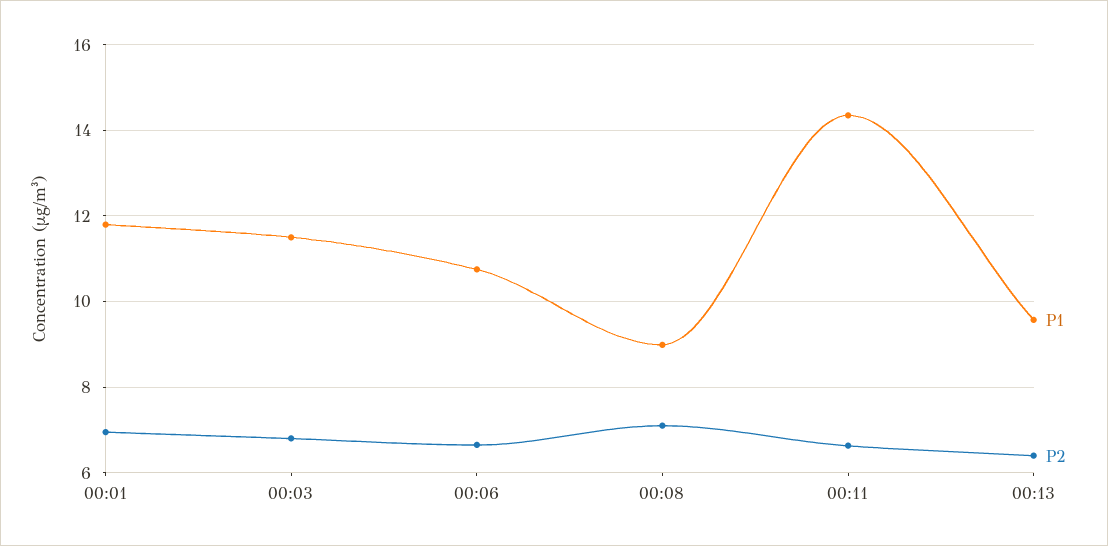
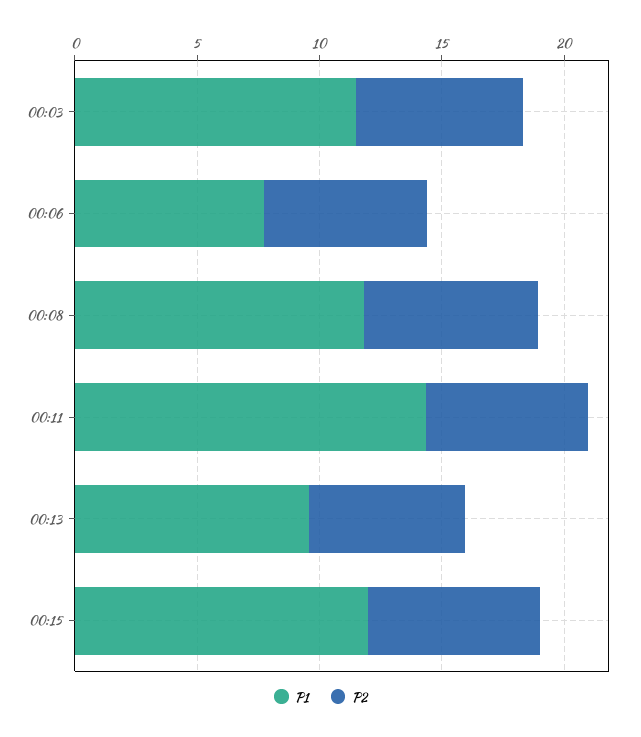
P1, 00:01: 11.8 -> none
P2, 00:01: 7 -> none
P1, 00:06: 10.8 -> 8
P1, 00:08: 9 -> 12
P1, 00:15: none -> 12
P2, 00:15: none -> 7

